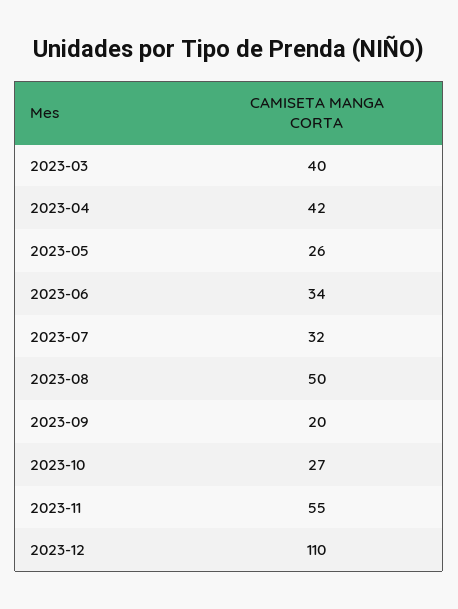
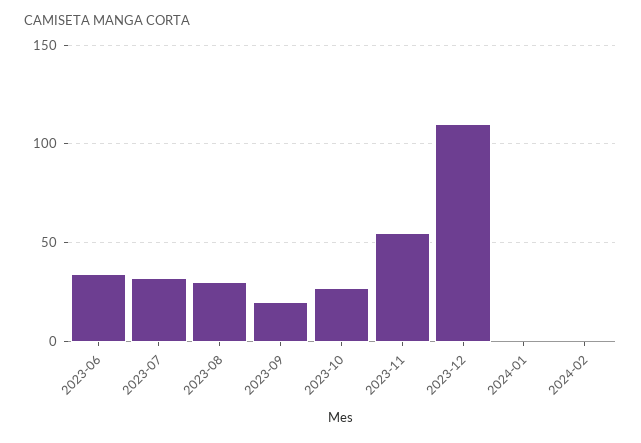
2023-03: 40 -> none
2023-04: 42 -> none
2023-05: 26 -> none
2023-08: 50 -> 30
2024-01: none -> 0
2024-02: none -> 0

